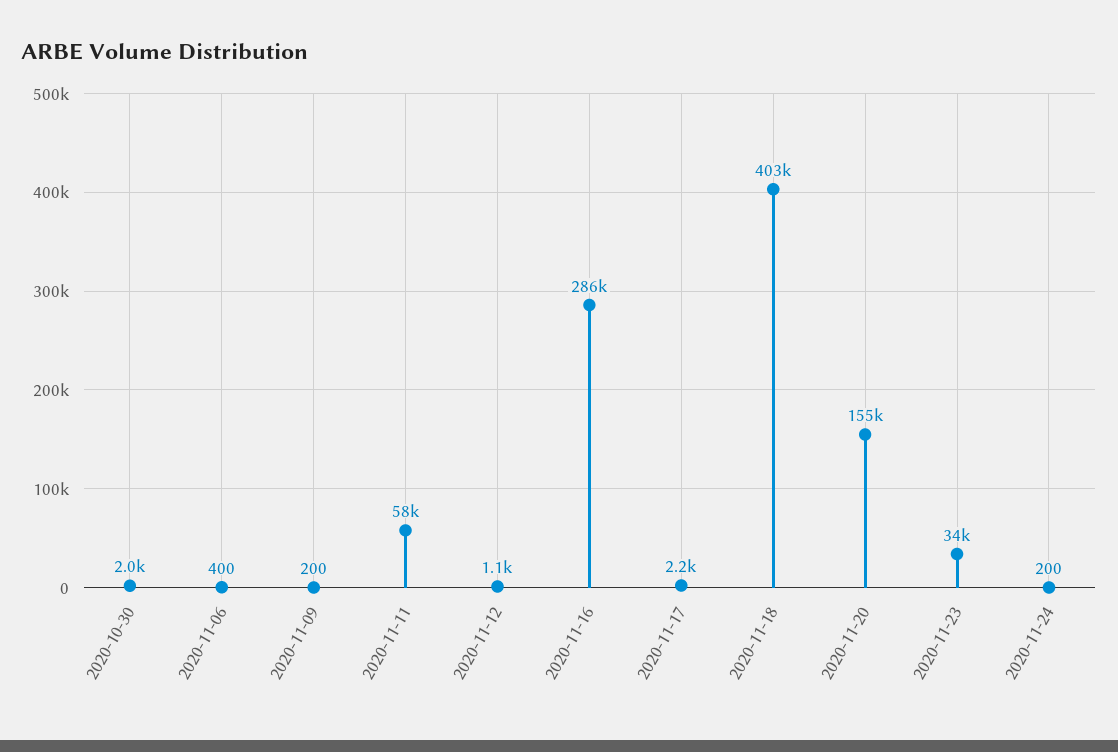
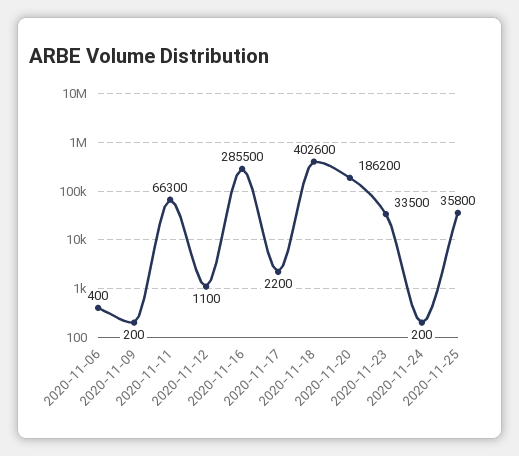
2020-10-30: 2000 -> none
2020-11-11: 58000 -> 66300
2020-11-20: 155000 -> 186200
2020-11-25: none -> 35800

